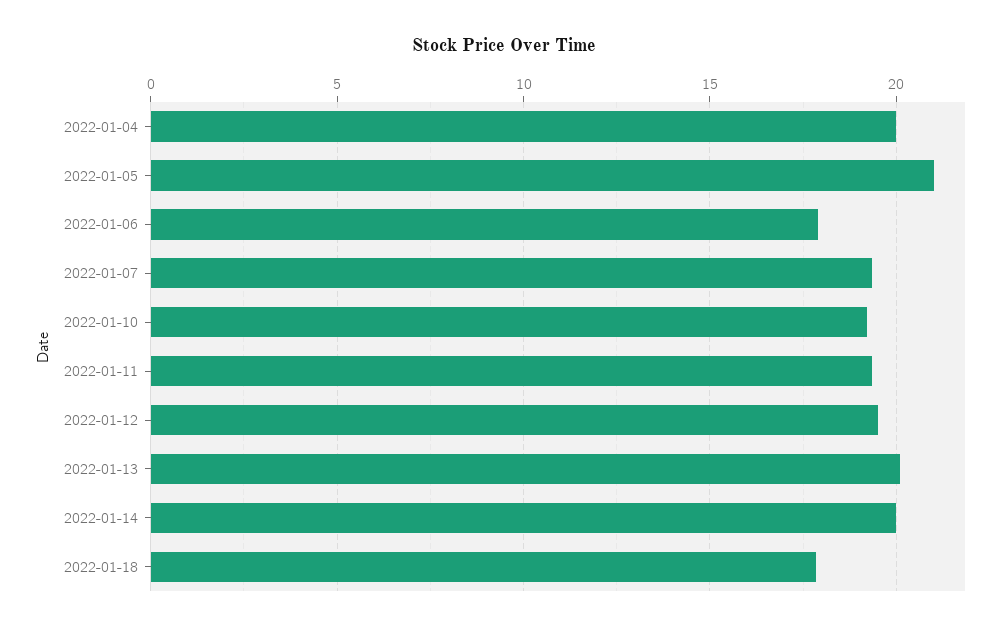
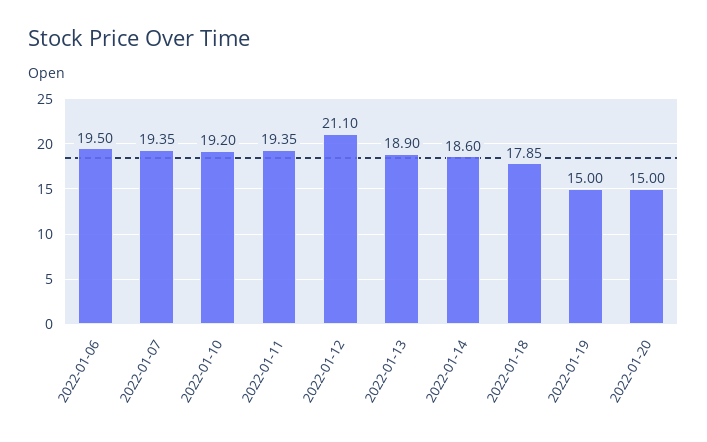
2022-01-04: 20 -> none
2022-01-05: 21 -> none
2022-01-06: 18 -> 19.5
2022-01-12: 19.5 -> 21.1
2022-01-13: 20 -> 18.9
2022-01-14: 20 -> 18.6
2022-01-19: none -> 15
2022-01-20: none -> 15

